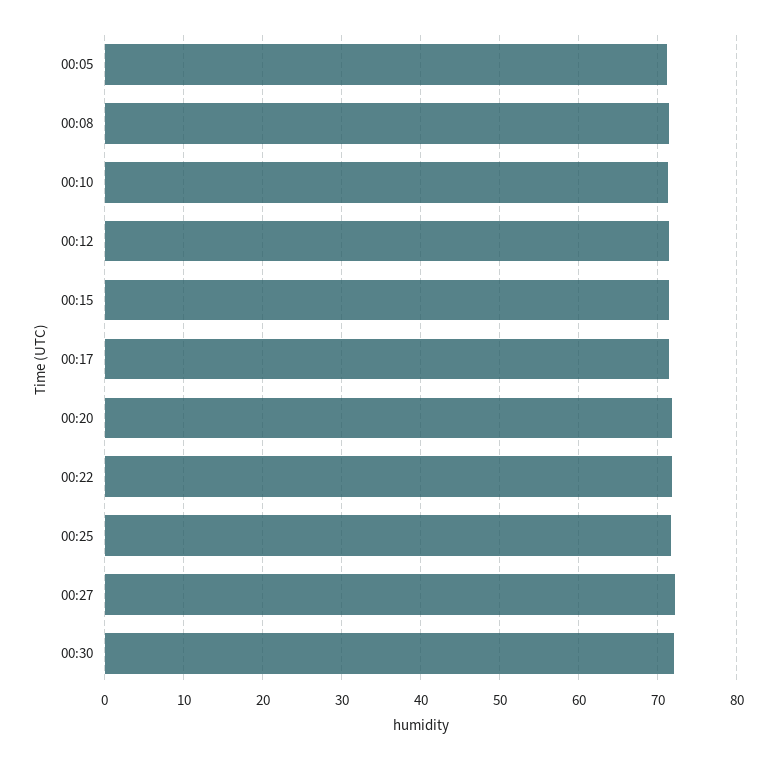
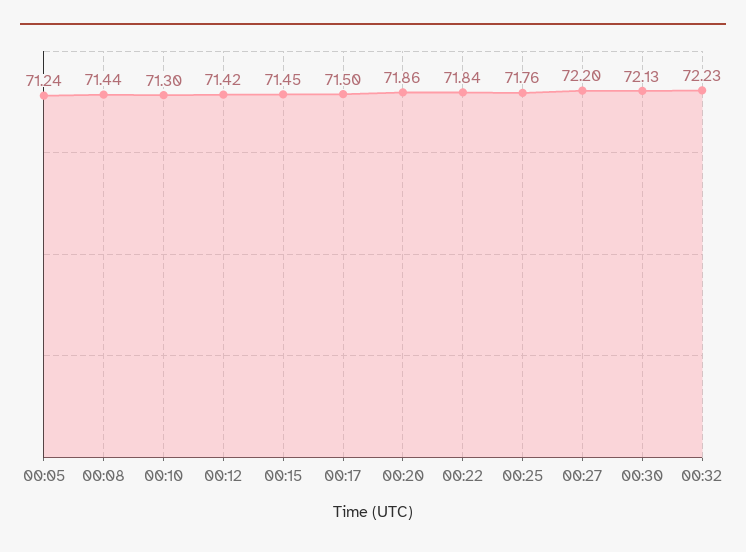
00:32: none -> 72.23

